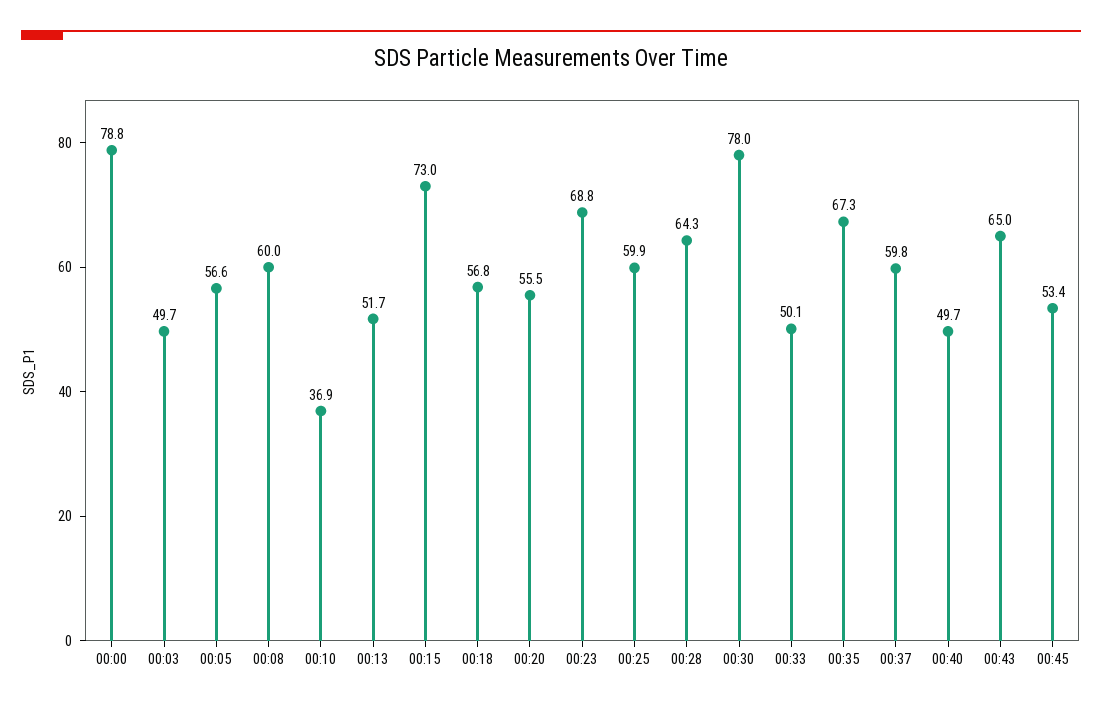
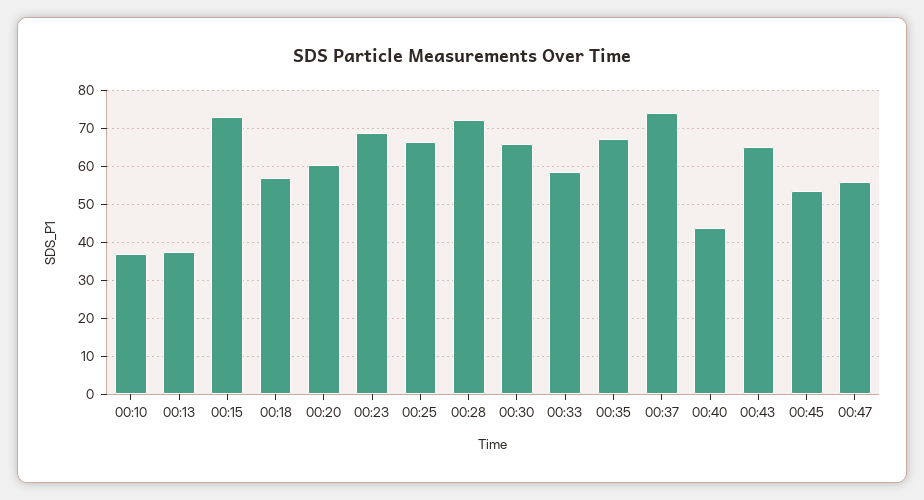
00:00: 78.8 -> none
00:03: 49.7 -> none
00:05: 56.6 -> none
00:08: 60 -> none
00:13: 51.7 -> 38
00:20: 55.5 -> 60
00:25: 59.9 -> 66
00:28: 64.3 -> 72
00:30: 78 -> 66
00:33: 50.1 -> 58
00:37: 59.8 -> 74
00:40: 49.7 -> 44
00:47: none -> 56

